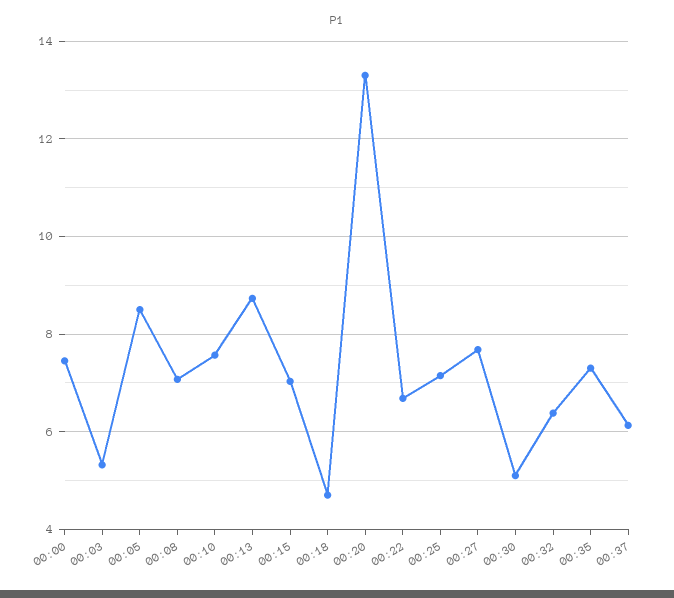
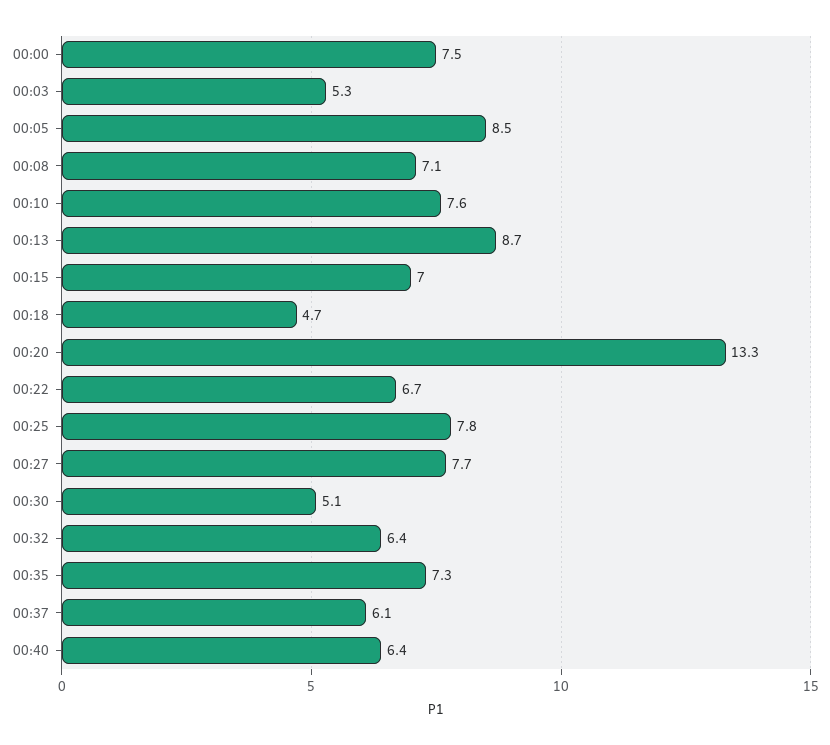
00:25: 7.2 -> 7.8
00:40: none -> 6.4

